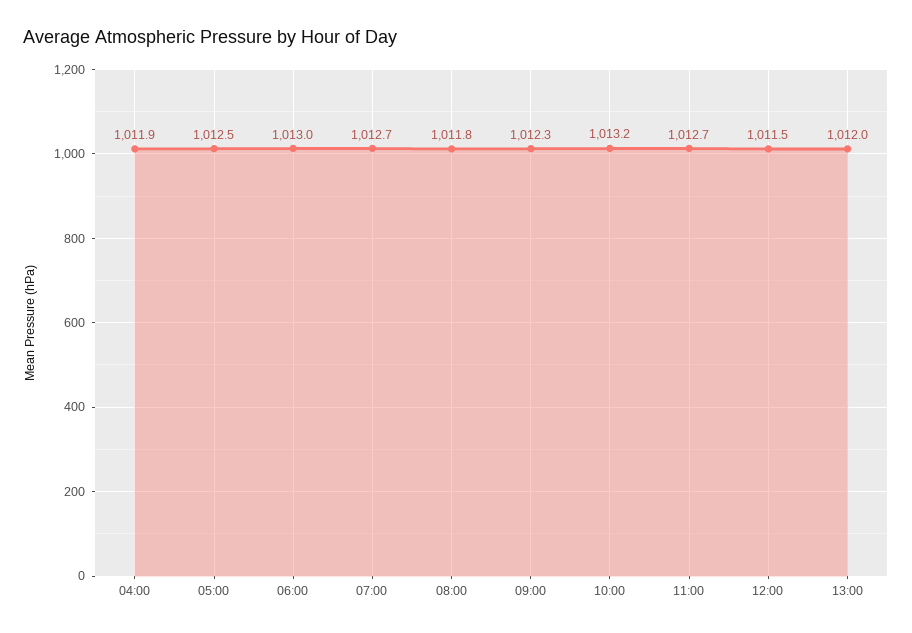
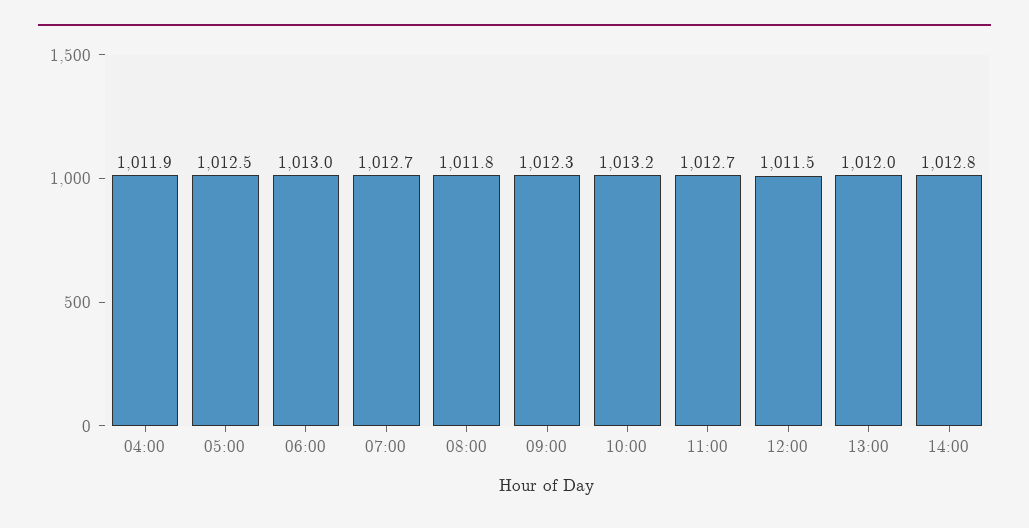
14:00: none -> 1012.8

